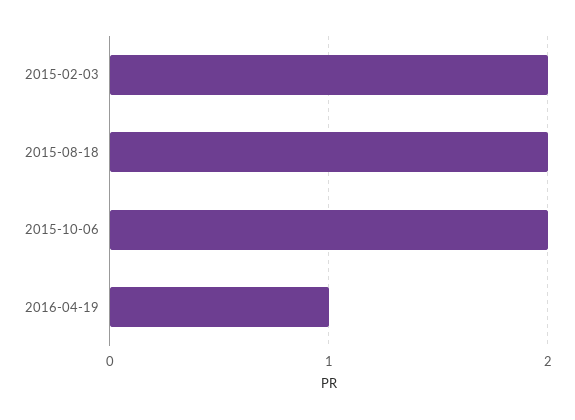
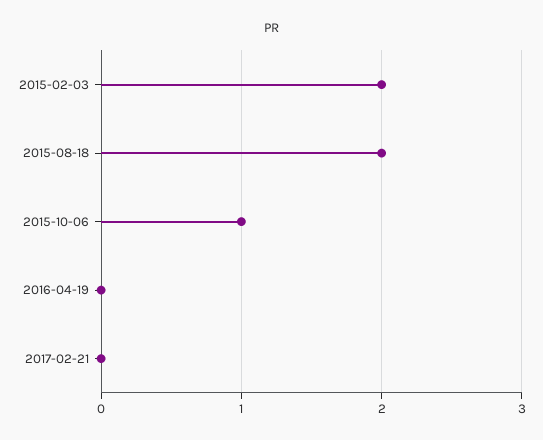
2015-10-06: 2 -> 1
2016-04-19: 1 -> 0
2017-02-21: none -> 0

